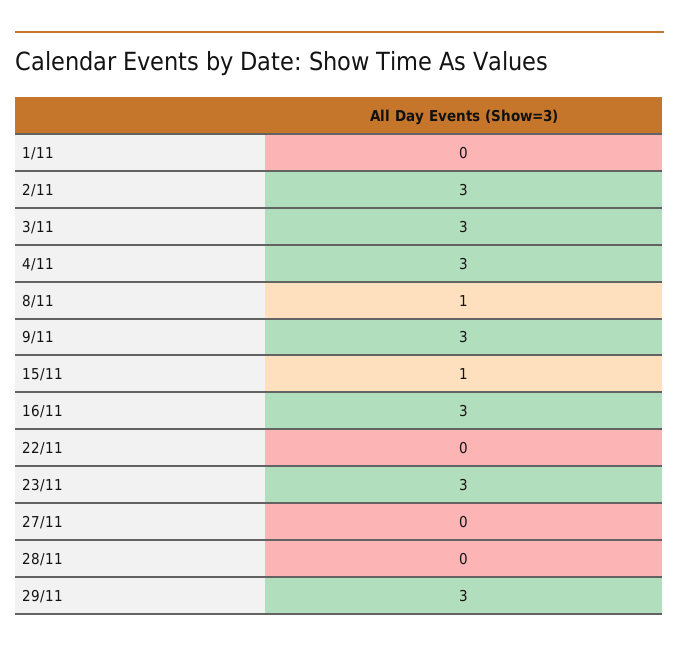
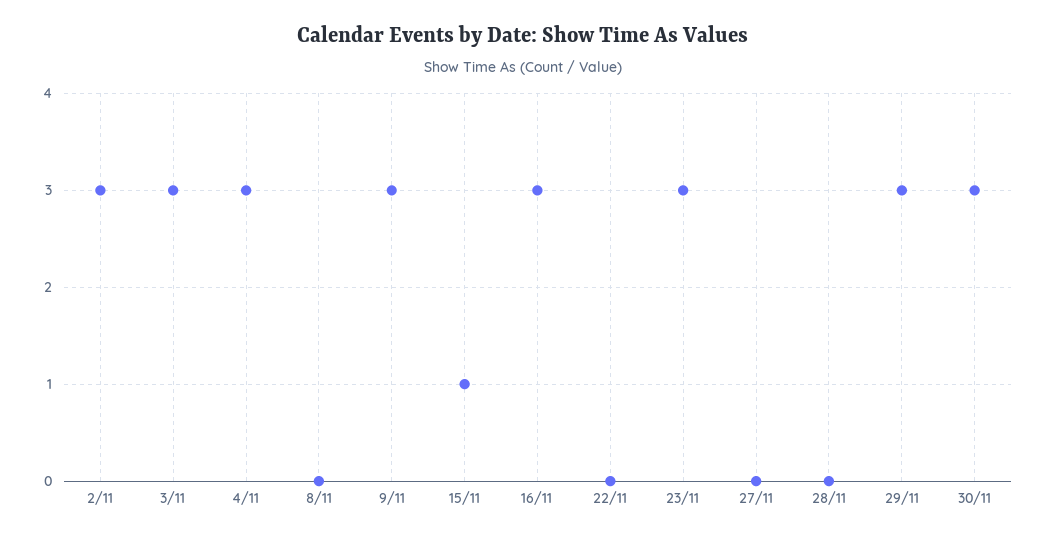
1/11: 0 -> none
8/11: 1 -> 0
30/11: none -> 3

